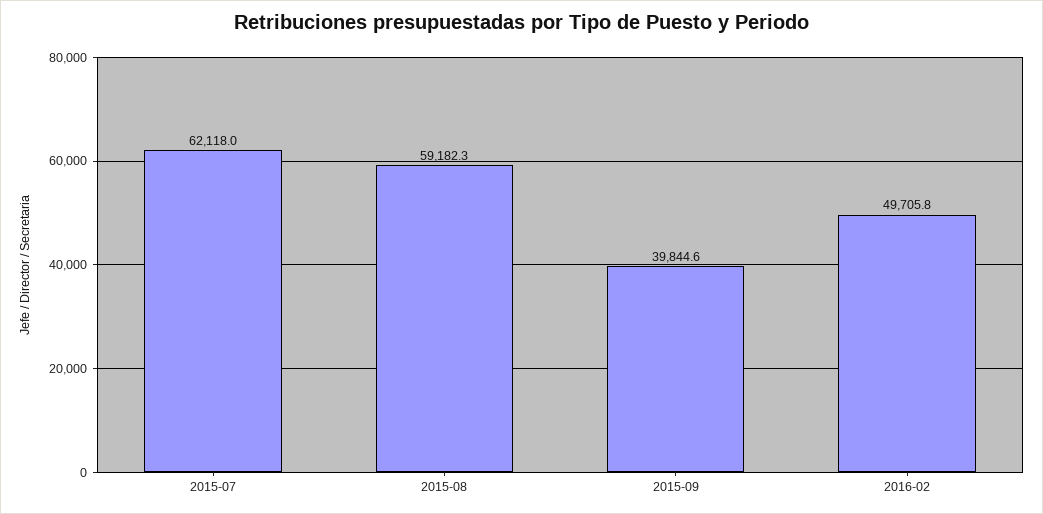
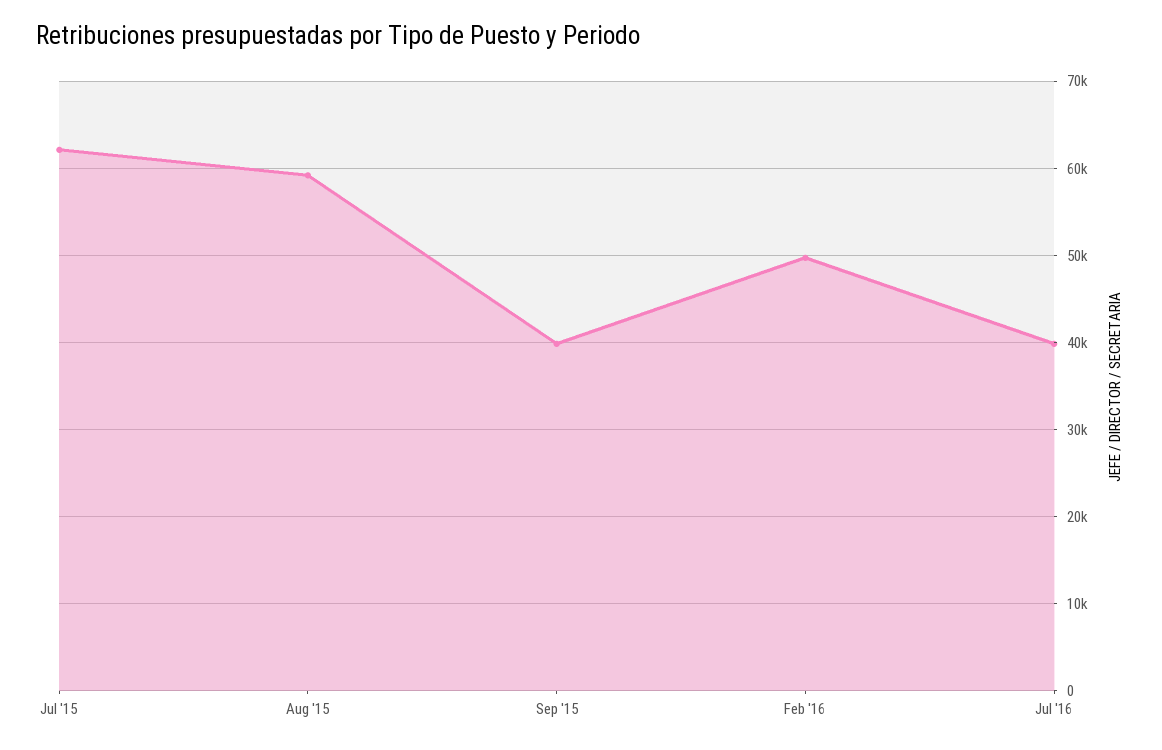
Jul '16: none -> 40000

